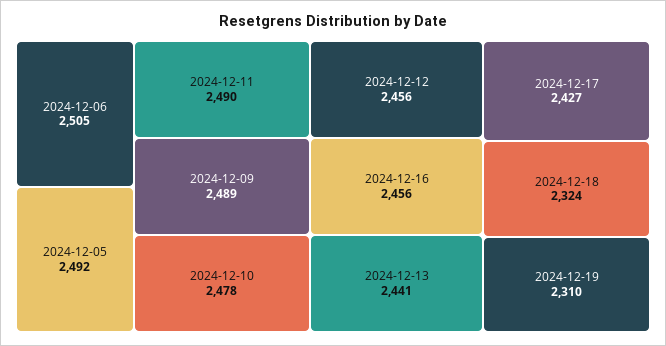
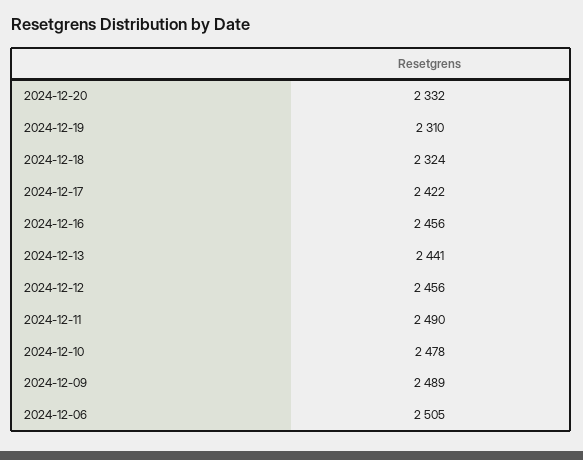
2024-12-05: 2492 -> none
2024-12-17: 2427 -> 2422
2024-12-20: none -> 2332

